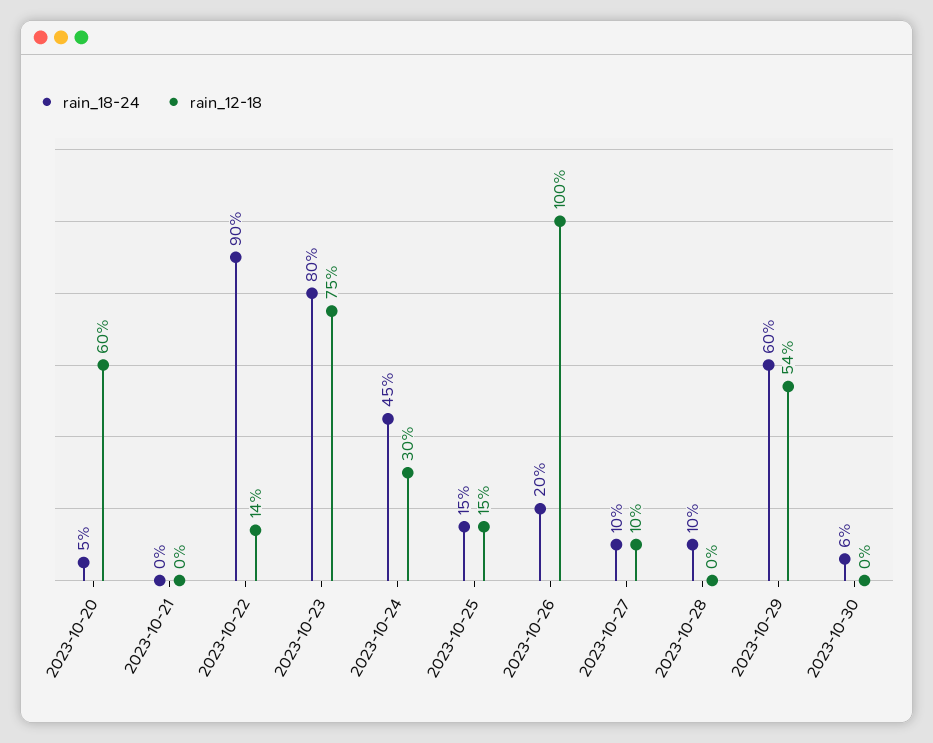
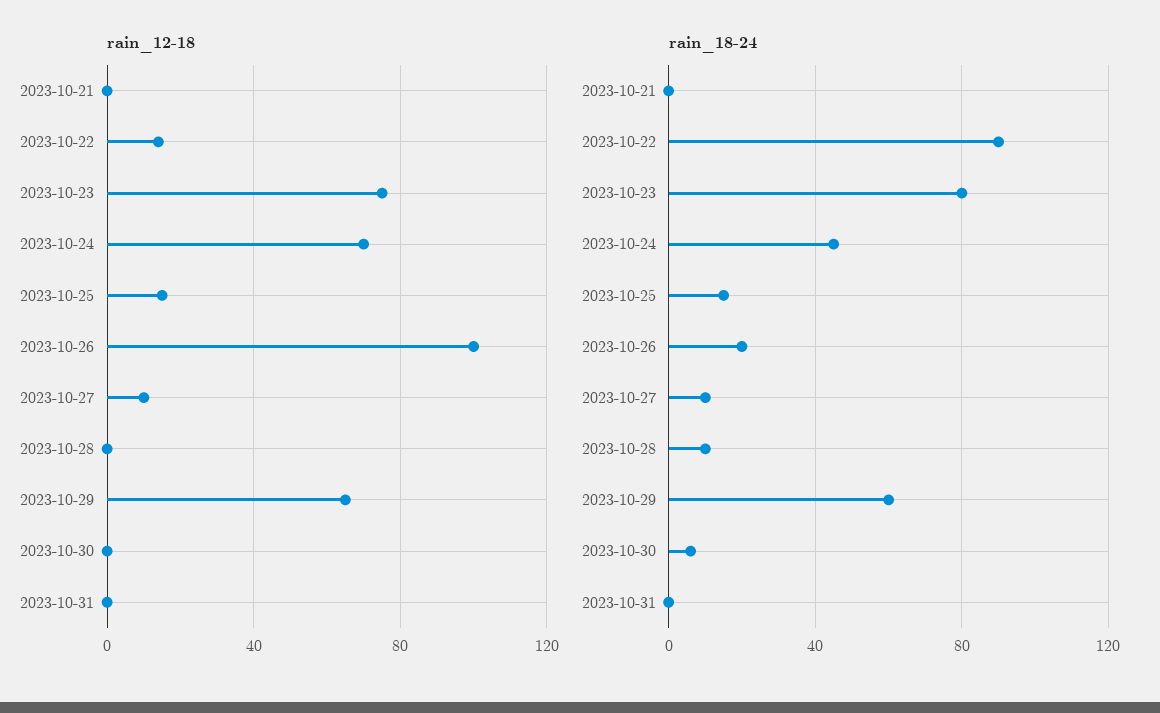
rain_18-24, 2023-10-20: 5 -> none
rain_12-18, 2023-10-20: 60 -> none
rain_12-18, 2023-10-24: 30 -> 70
rain_12-18, 2023-10-29: 54 -> 65
rain_12-18, 2023-10-31: none -> 0
rain_18-24, 2023-10-31: none -> 0

